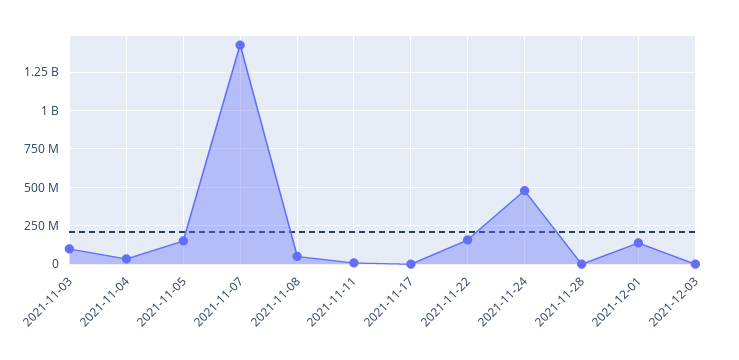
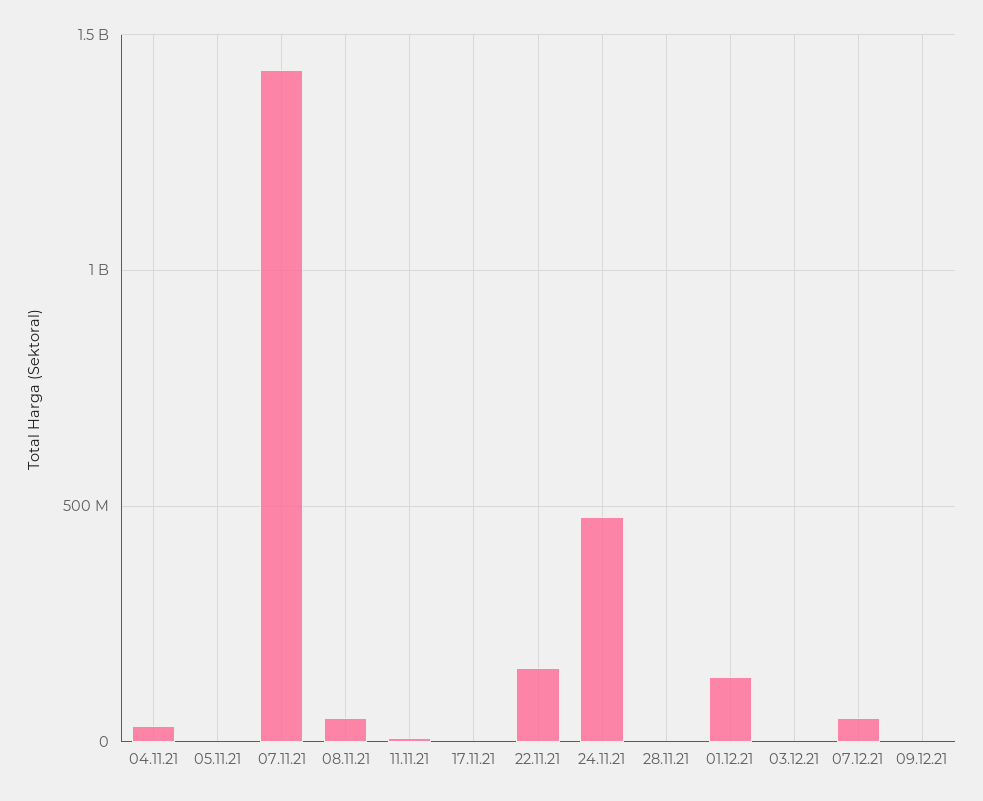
2021-11-03: 100000000 -> none
2021-11-05: 150000000 -> 0
07.12.21: none -> 50000000
09.12.21: none -> 0

